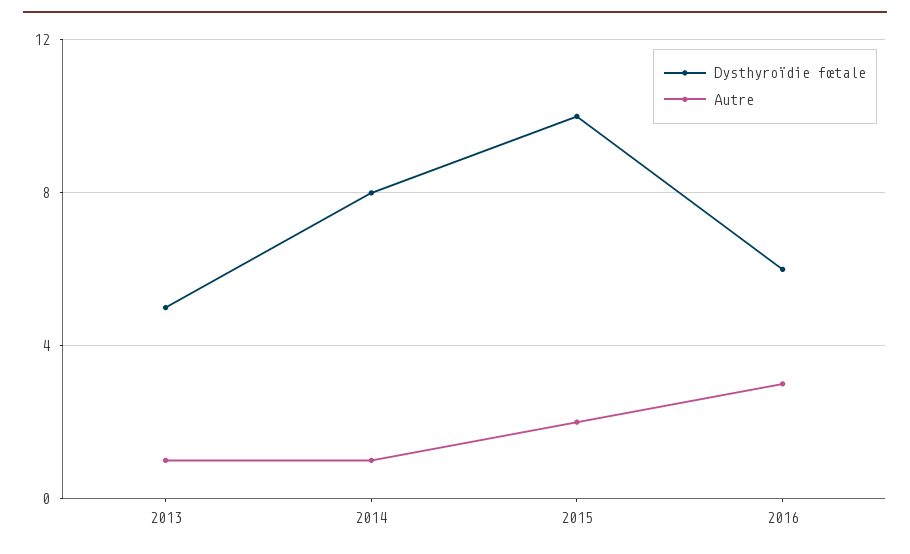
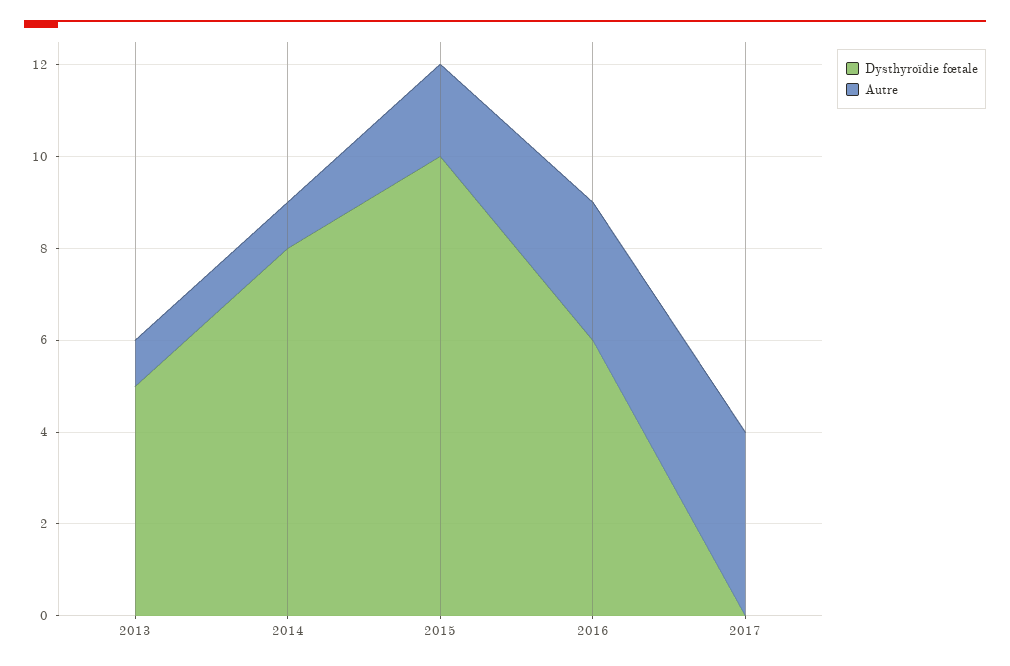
Dysthyroïdie fœtale, 2017: none -> 0
Autre, 2017: none -> 4

